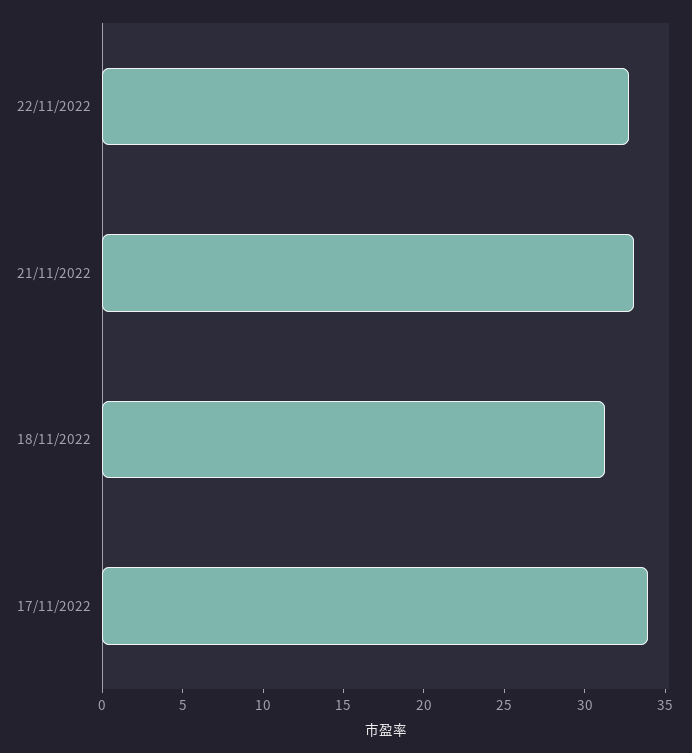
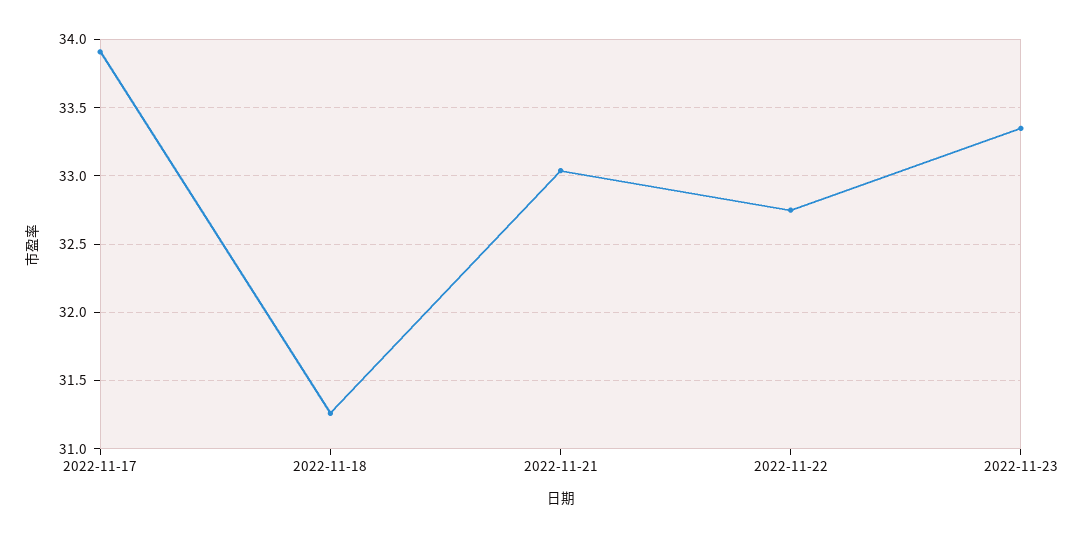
2022-11-23: none -> 33.35

